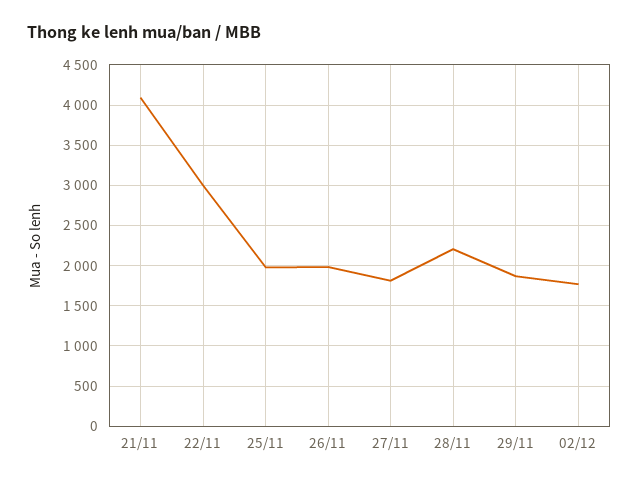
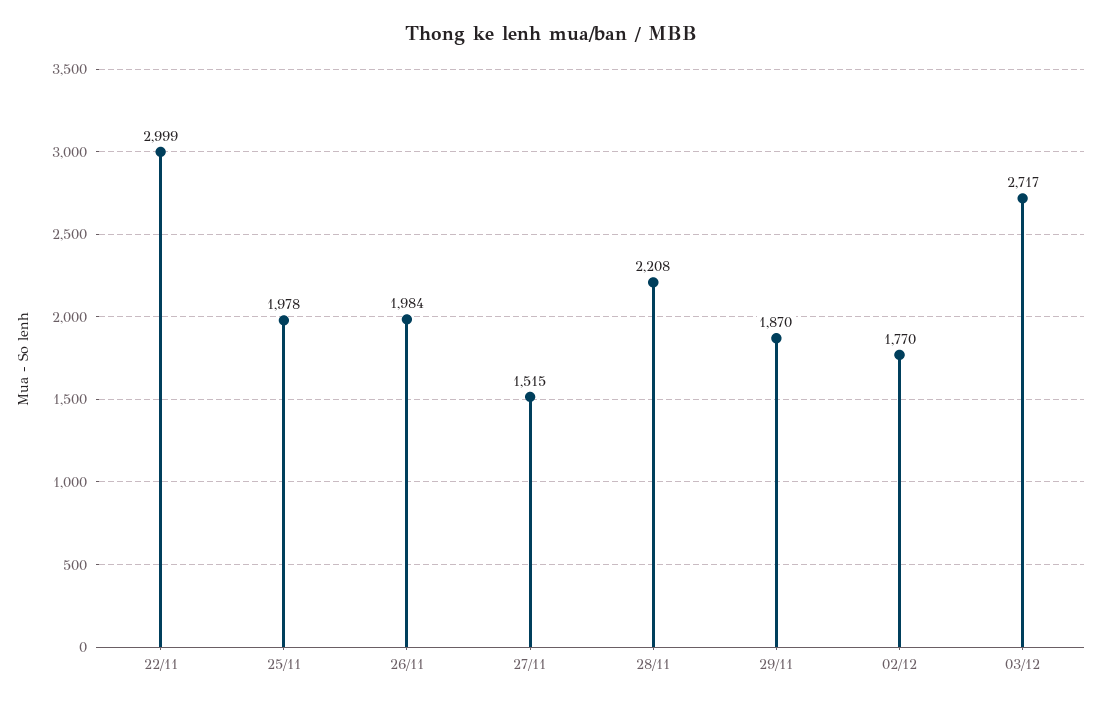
21/11: 4100 -> none
27/11: 1800 -> 1515
03/12: none -> 2717

